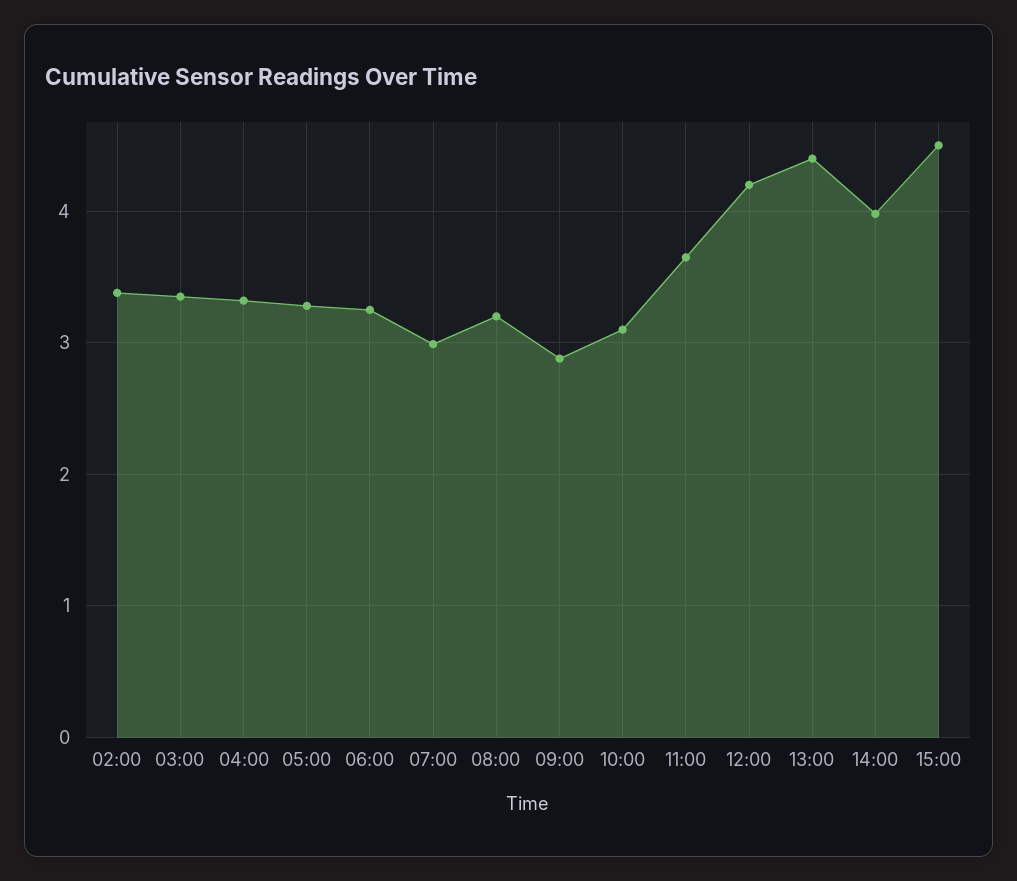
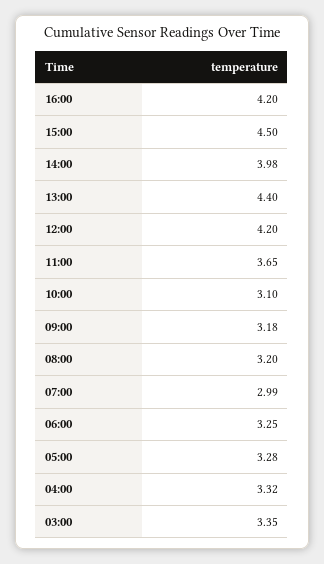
02:00: 3.4 -> none
09:00: 2.9 -> 3.18
16:00: none -> 4.2

